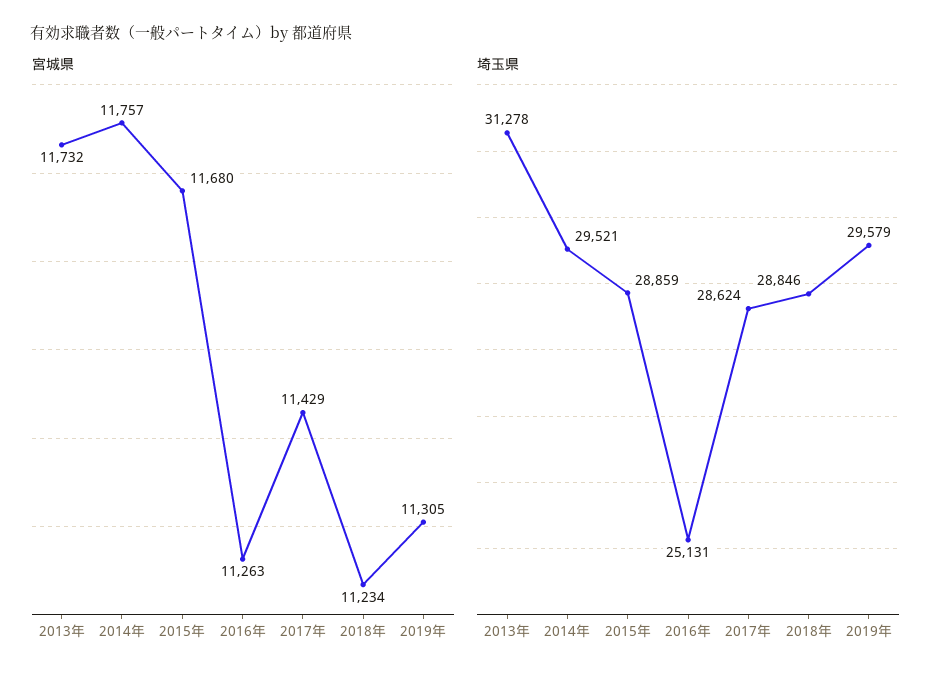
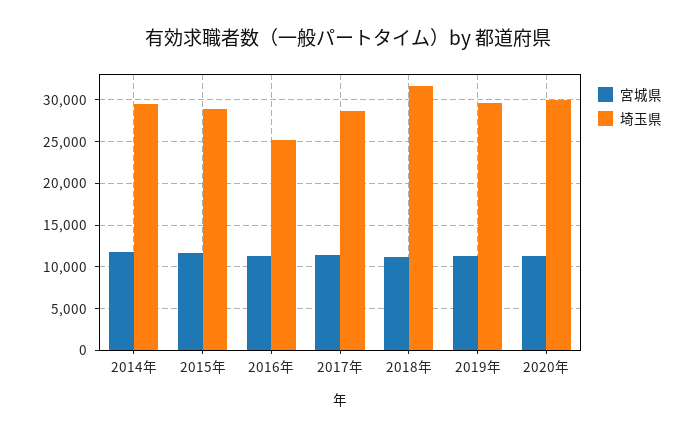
宮城県, 2013年: 11732 -> none
埼玉県, 2013年: 31278 -> none
埼玉県, 2018年: 28846 -> 32000
宮城県, 2020年: none -> 11000
埼玉県, 2020年: none -> 30000

